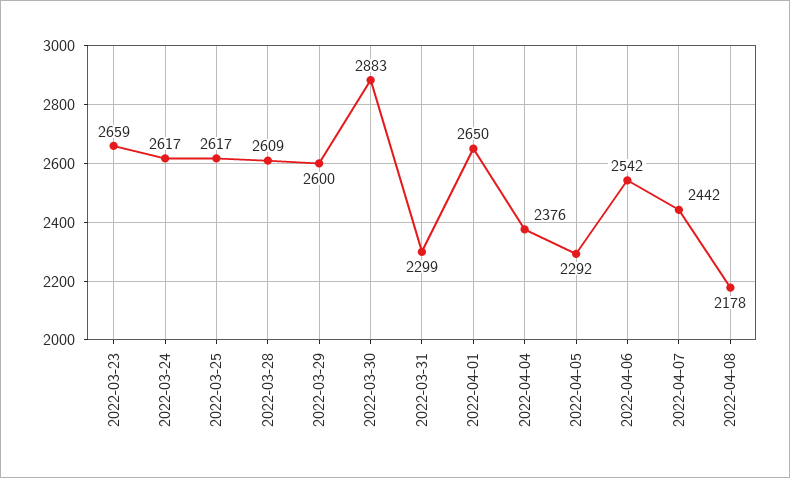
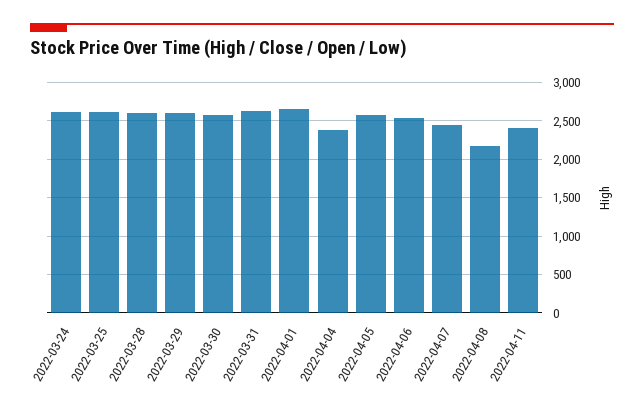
2022-03-23: 2659 -> none
2022-03-30: 2883 -> 2600
2022-03-31: 2299 -> 2600
2022-04-05: 2292 -> 2600
2022-04-11: none -> 2400

